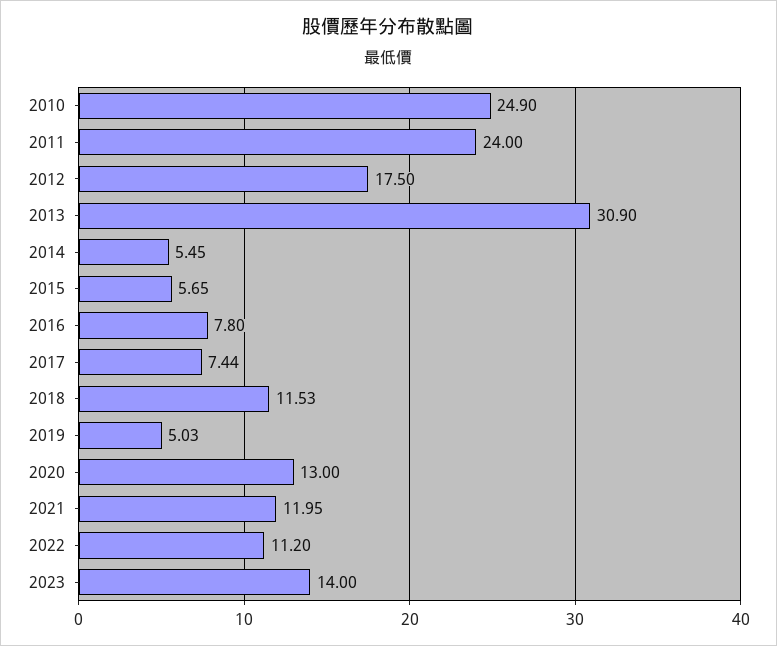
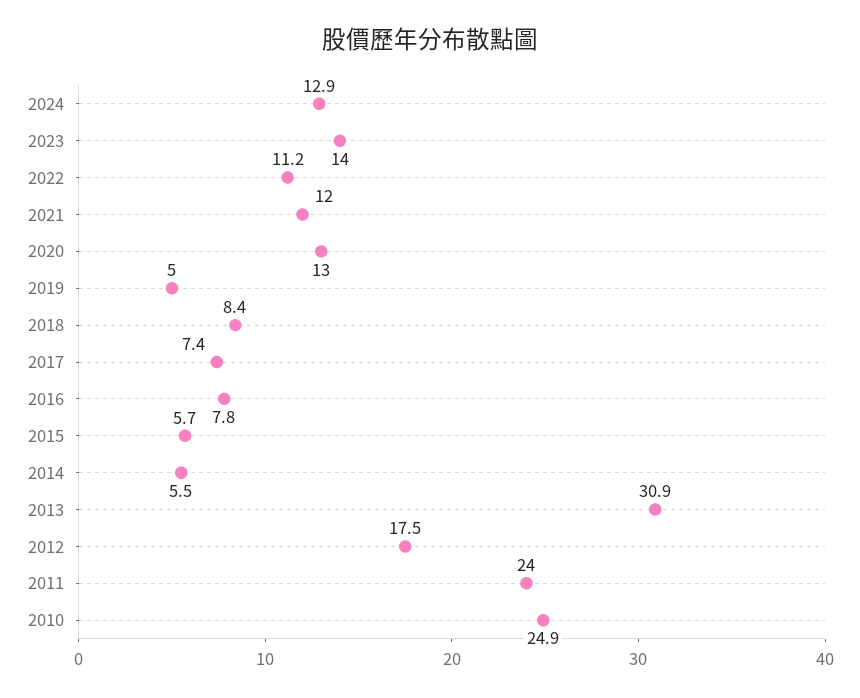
2018: 11.53 -> 8.4
2024: none -> 12.9

